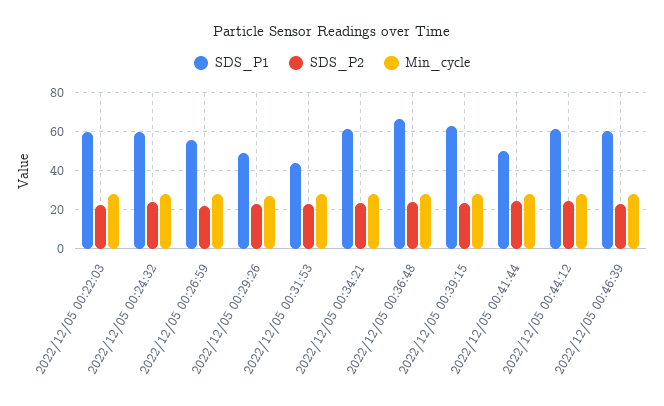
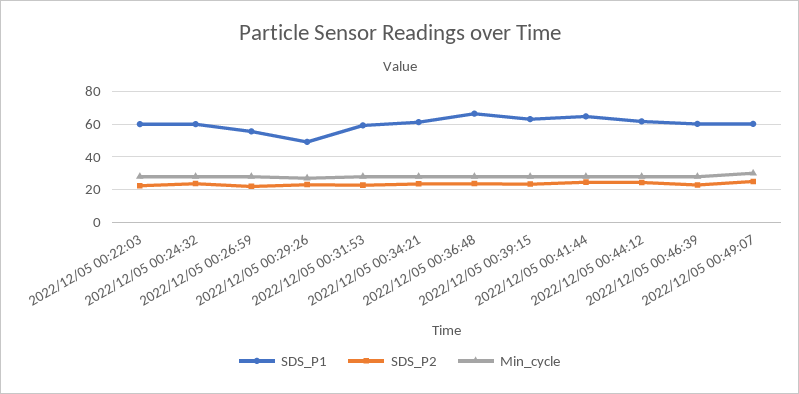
SDS_P1, 2022/12/05 00:31:53: 45 -> 60
SDS_P1, 2022/12/05 00:41:44: 50 -> 65
SDS_P1, 2022/12/05 00:49:07: none -> 60
SDS_P2, 2022/12/05 00:49:07: none -> 25
Min_cycle, 2022/12/05 00:49:07: none -> 30

